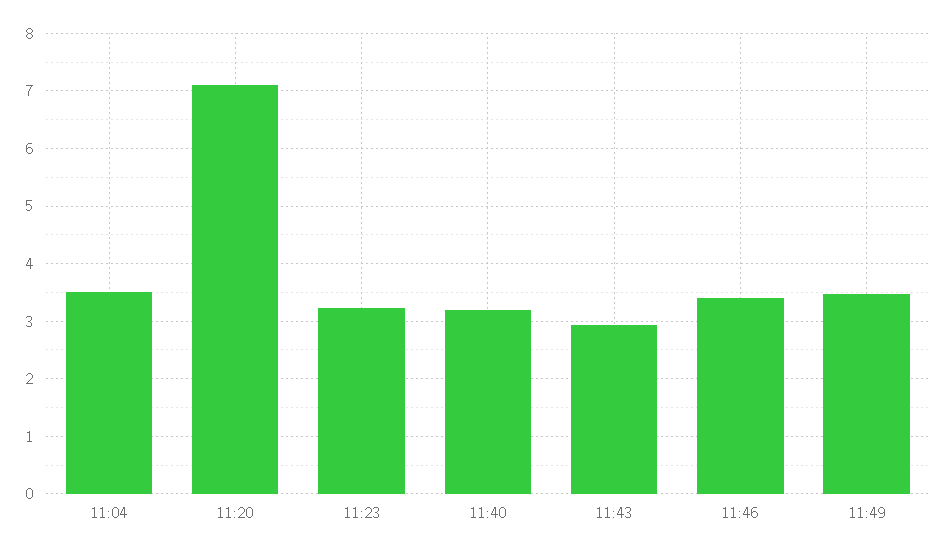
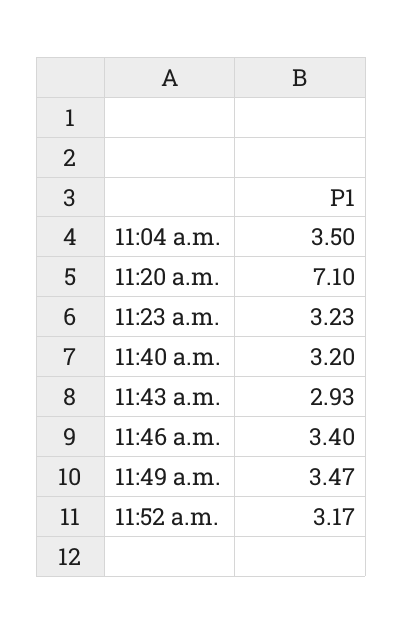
11:52 a.m.: none -> 3.17

